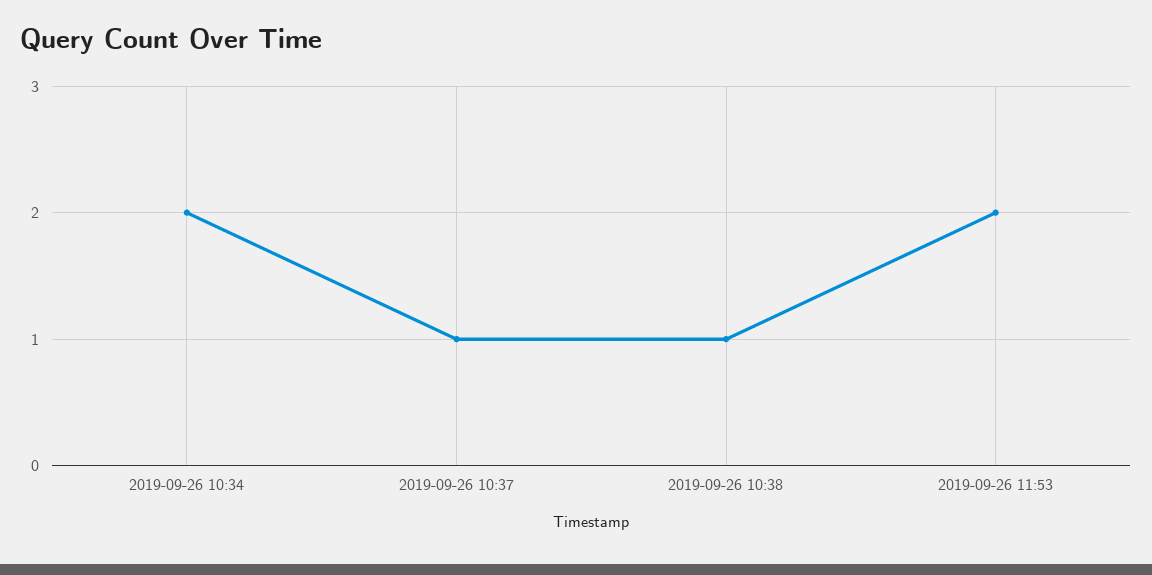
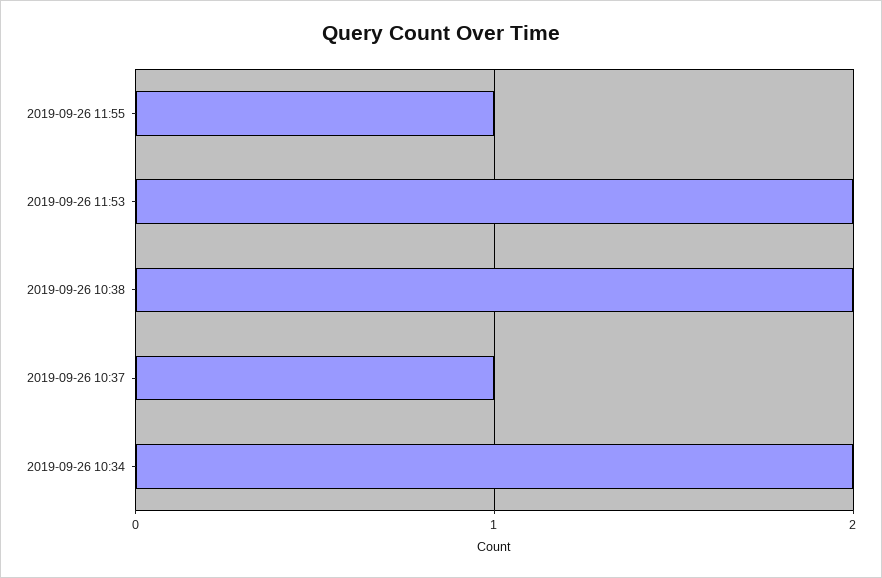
2019-09-26 10:38: 1 -> 2
2019-09-26 11:55: none -> 1

